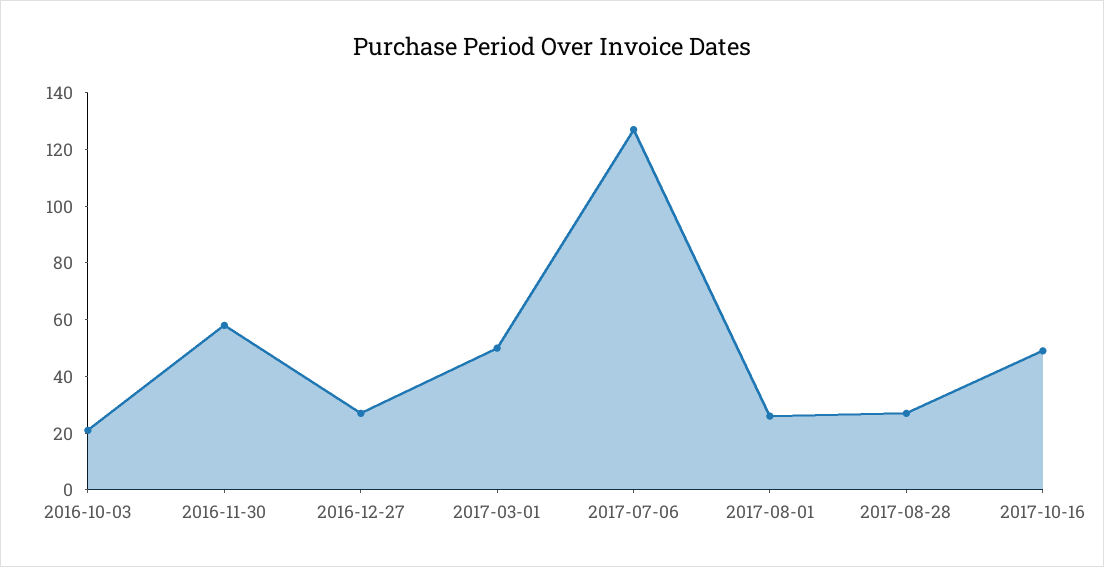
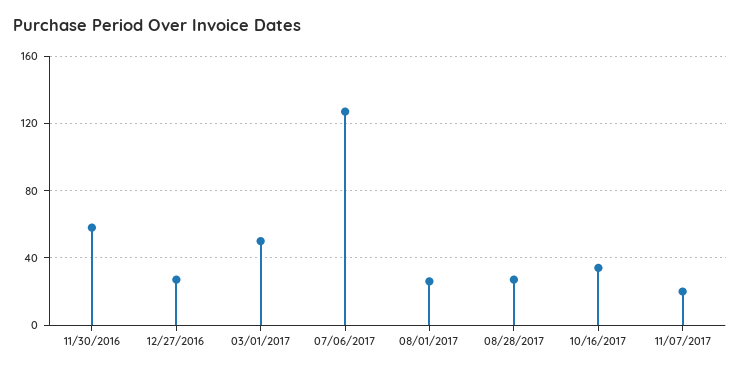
2016-10-03: 20 -> none
2017-10-16: 50 -> 35
11/07/2017: none -> 20

